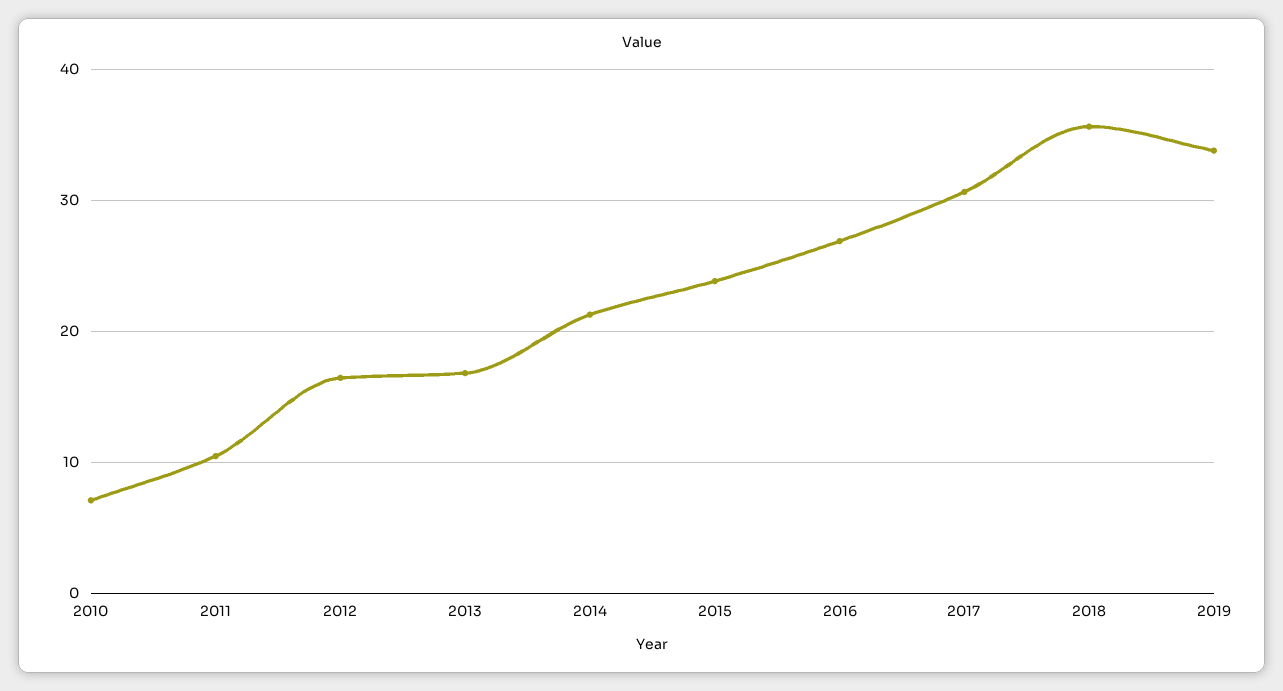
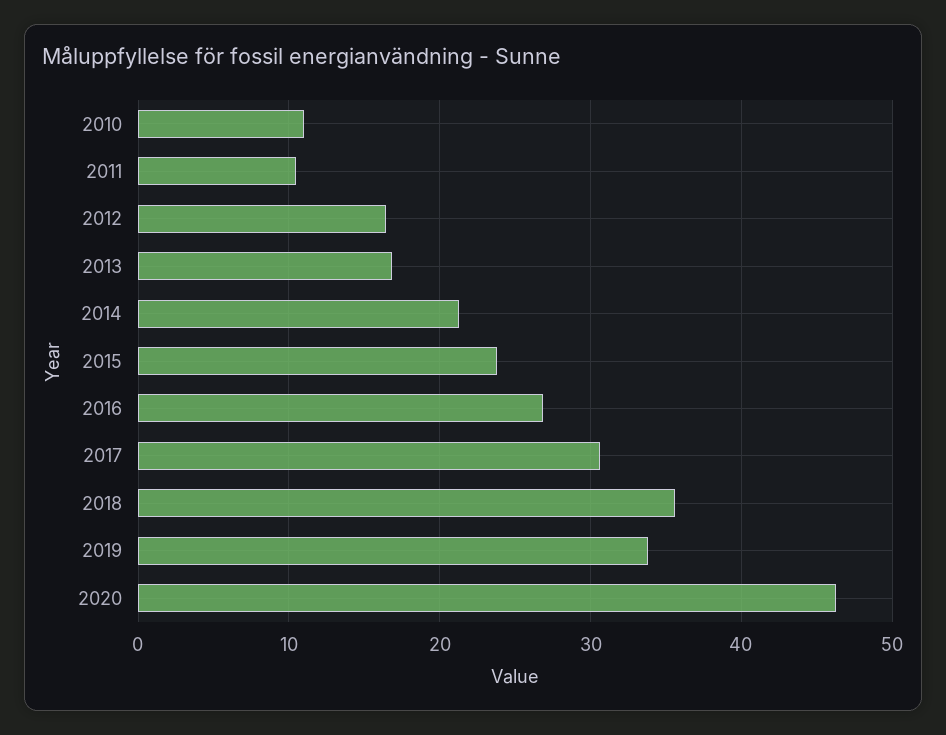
2010: 7 -> 11
2020: none -> 46

